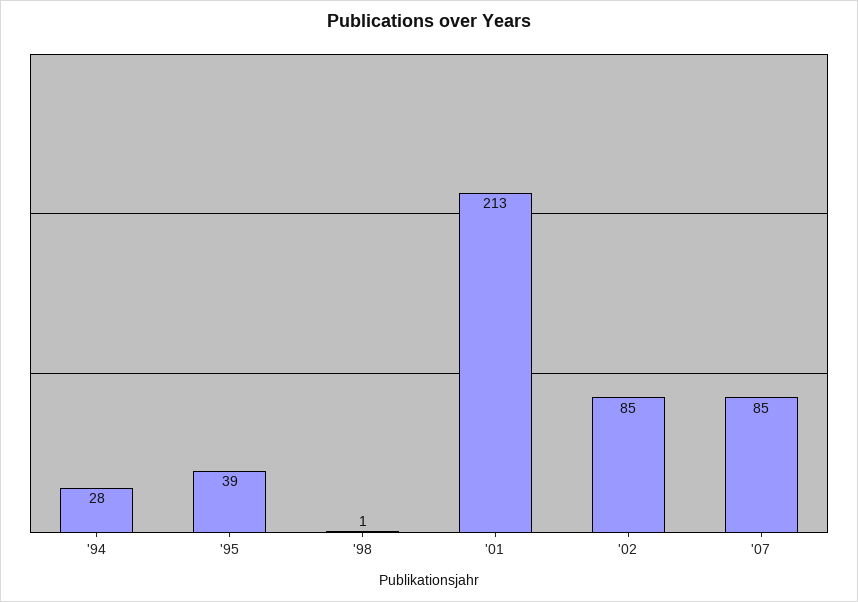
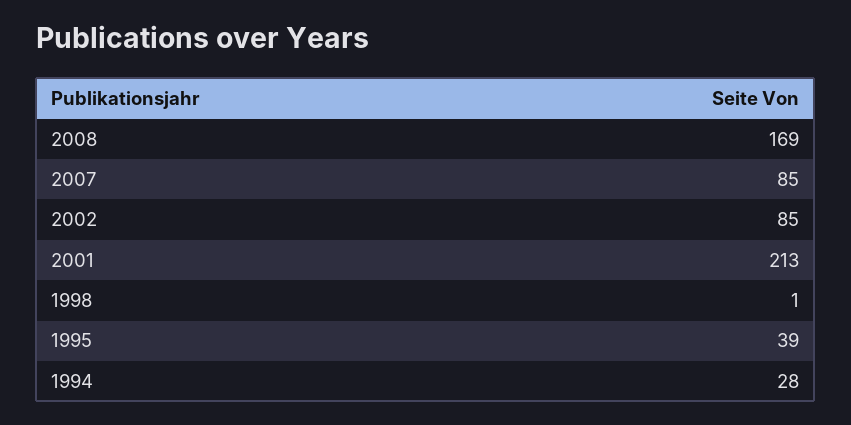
2008: none -> 169

